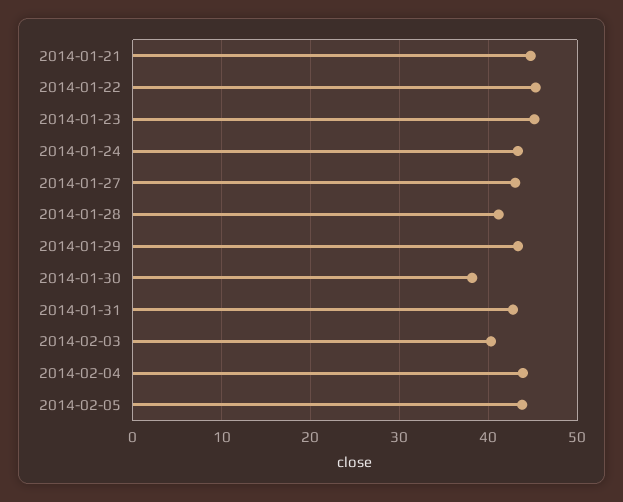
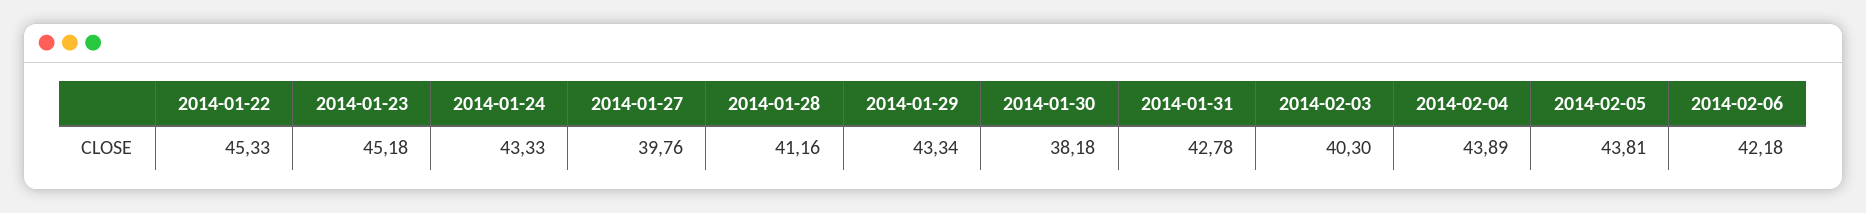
2014-01-21: 45 -> none
2014-01-27: 43 -> 39.76
2014-02-06: none -> 42.18

